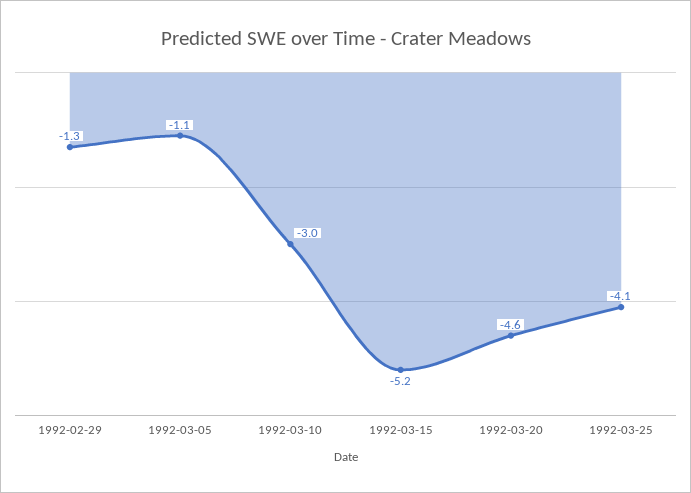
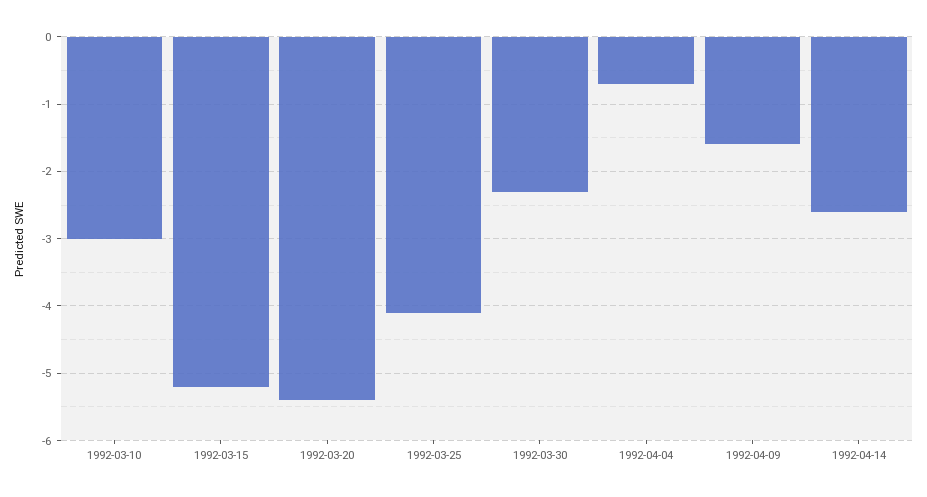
1992-02-29: -1.3 -> none
1992-03-05: -1.1 -> none
1992-03-20: -4.6 -> -5.4
1992-03-30: none -> -2.3
1992-04-04: none -> -0.7
1992-04-09: none -> -1.6
1992-04-14: none -> -2.6

